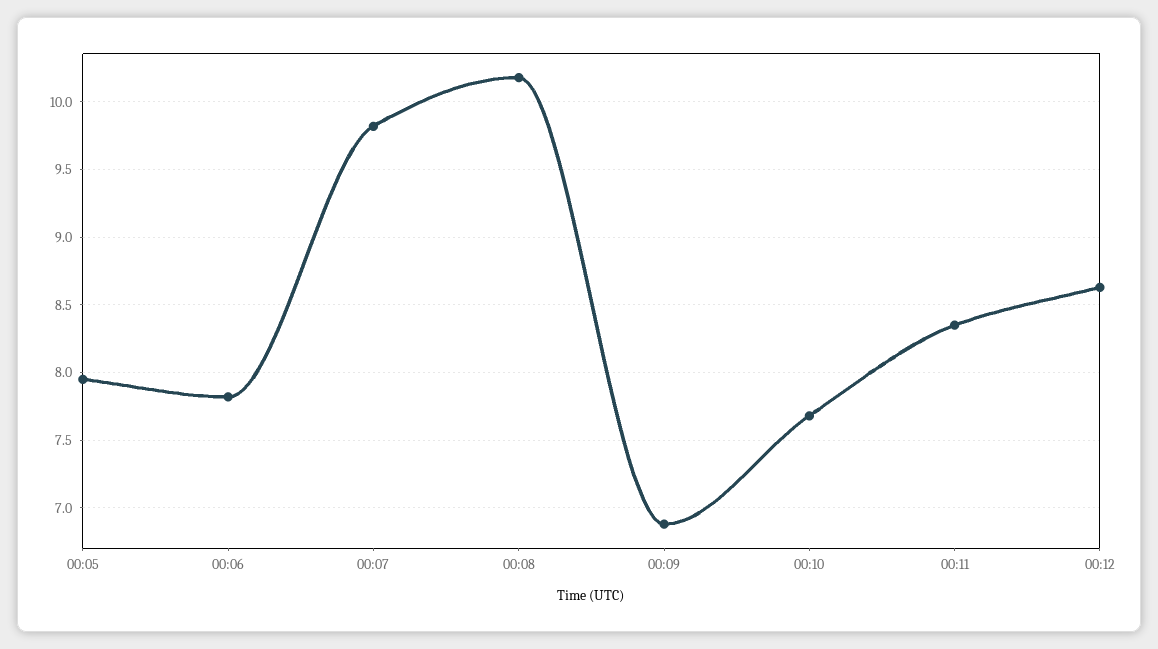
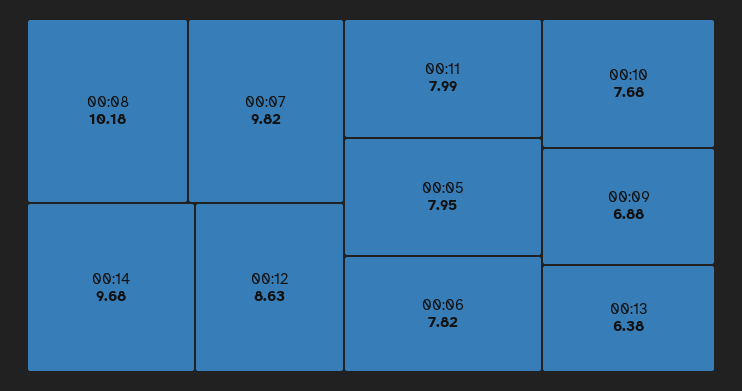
00:11: 8.35 -> 7.99
00:14: none -> 9.68
00:13: none -> 6.38

